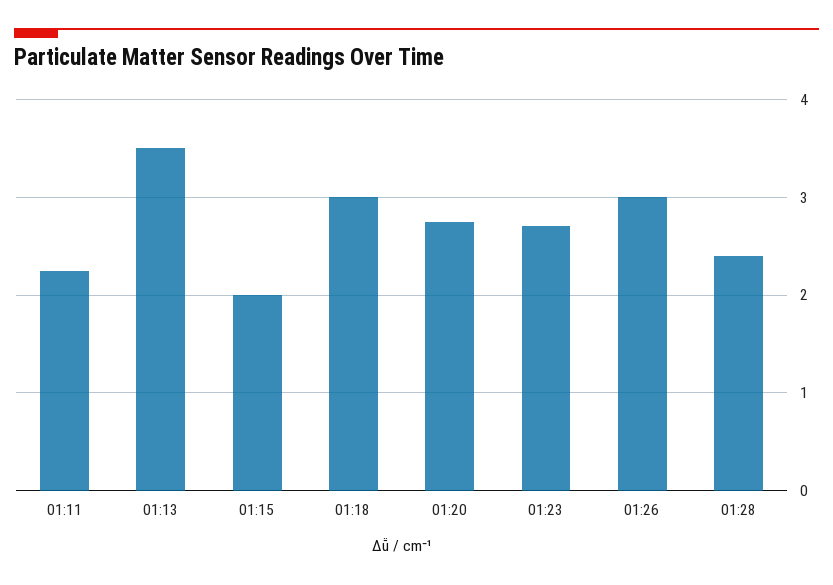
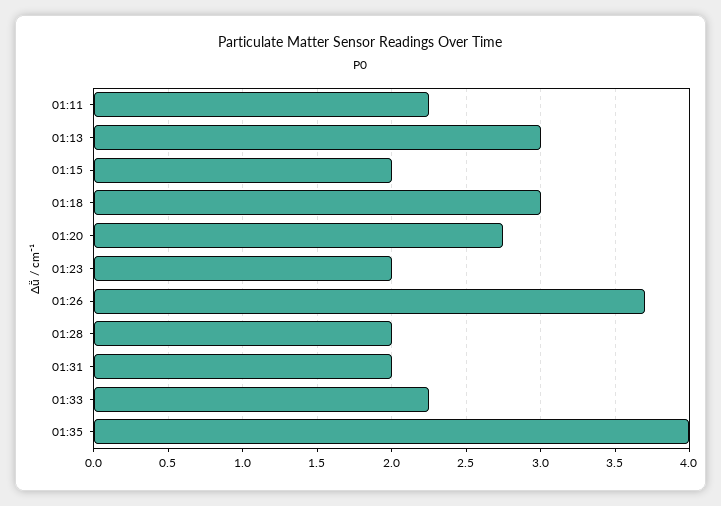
01:13: 3.5 -> 3
01:23: 2.7 -> 2
01:26: 3 -> 3.7
01:28: 2.4 -> 2
01:31: none -> 2
01:33: none -> 2.25
01:35: none -> 4

